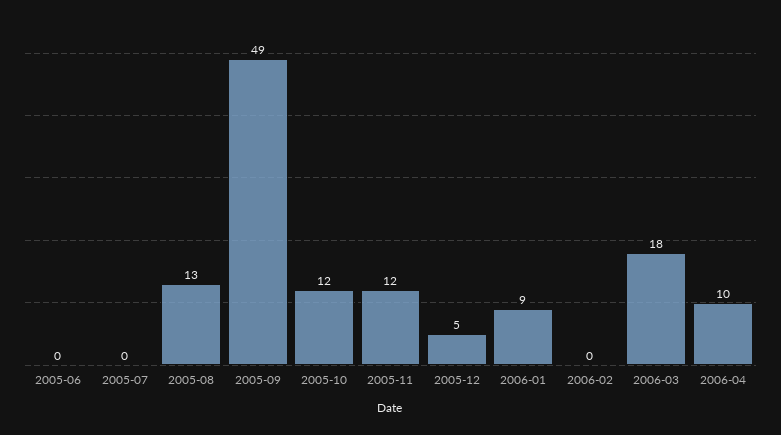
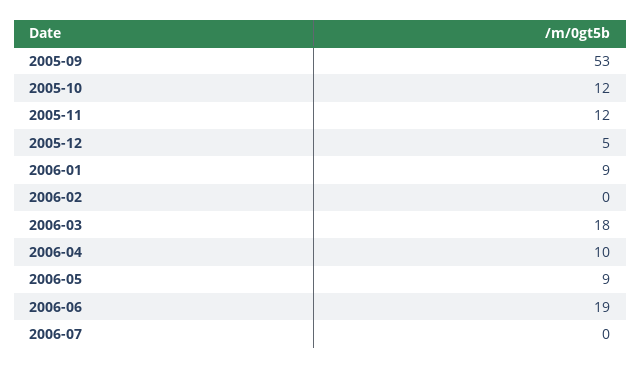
2005-06: 0 -> none
2005-07: 0 -> none
2005-08: 13 -> none
2005-09: 49 -> 53
2006-05: none -> 9
2006-06: none -> 19
2006-07: none -> 0

